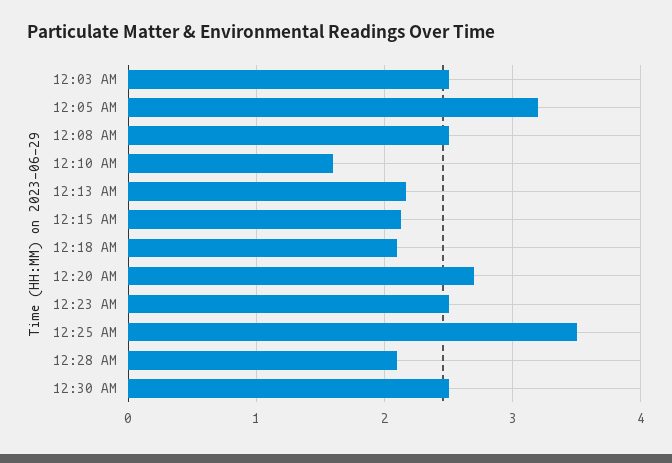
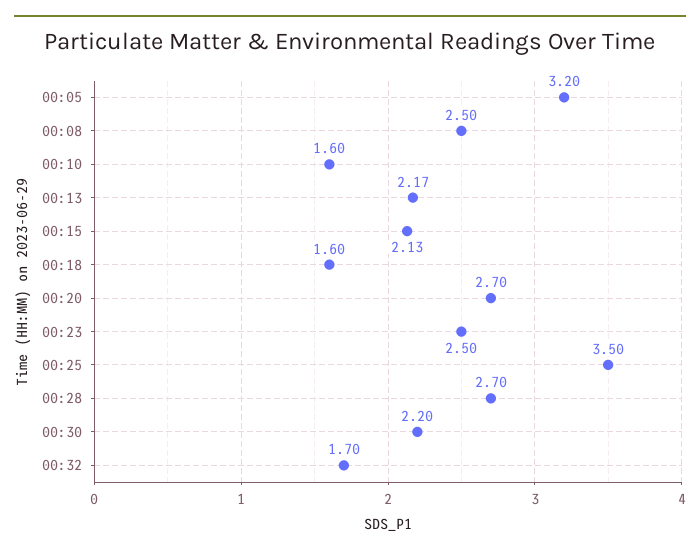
12:03 AM: 2.5 -> none
12:18 AM: 2.1 -> 1.6
12:28 AM: 2.1 -> 2.7
12:30 AM: 2.5 -> 2.2
00:32: none -> 1.7

